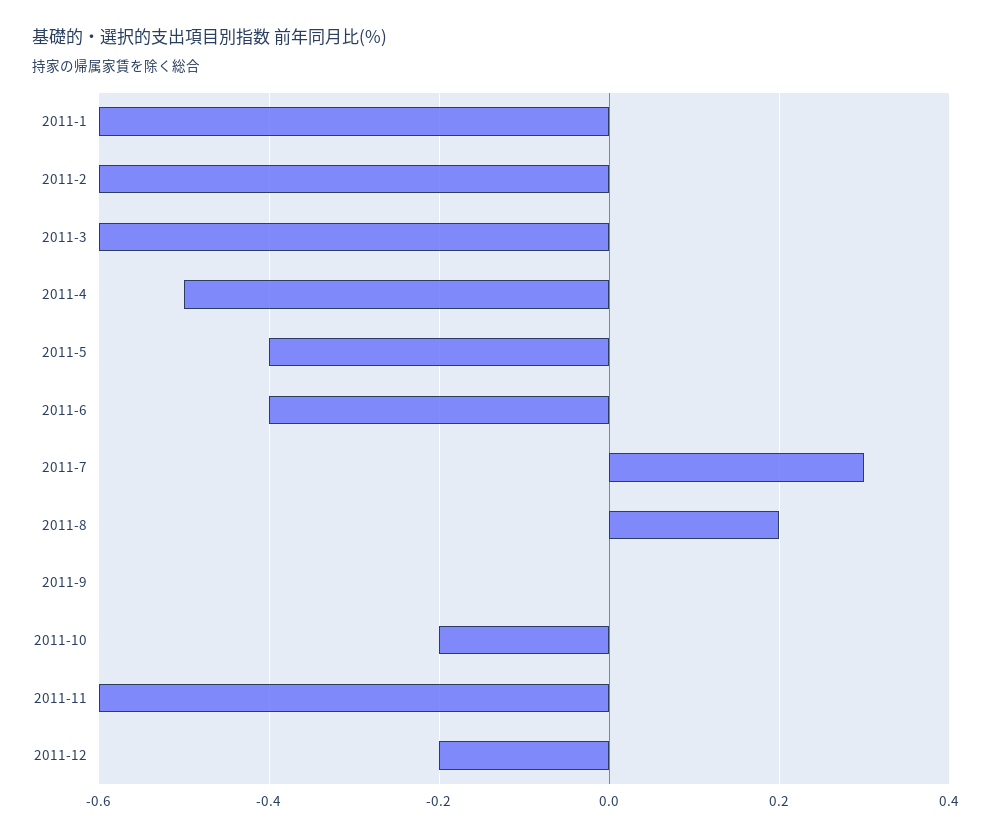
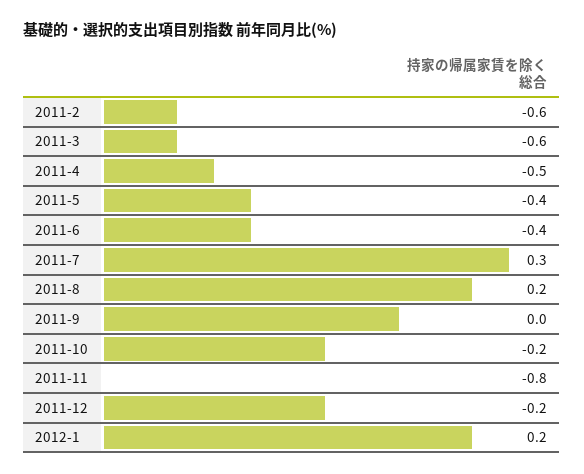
2011-1: -0.6 -> none
2011-11: -0.6 -> -0.8
2012-1: none -> 0.2

